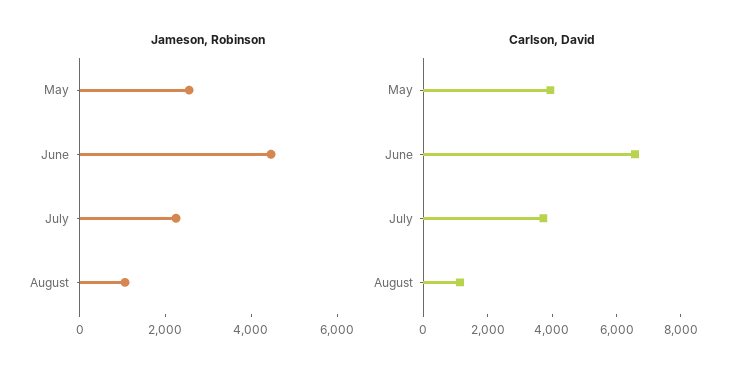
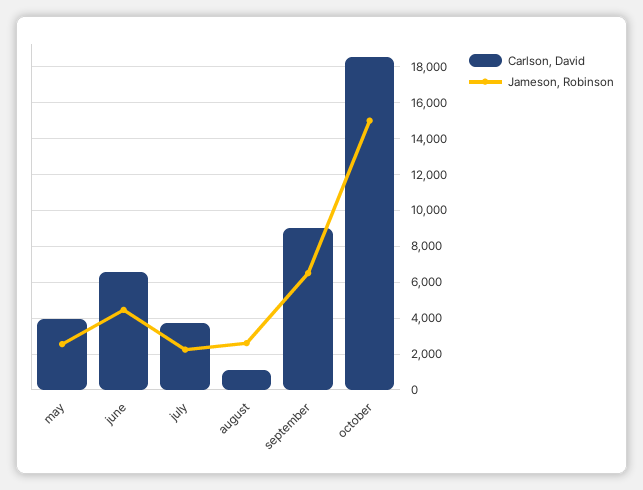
Jameson, Robinson, August: 1000 -> 2500
Carlson, David, september: none -> 9000
Jameson, Robinson, september: none -> 6500
Carlson, David, october: none -> 18500
Jameson, Robinson, october: none -> 15000

